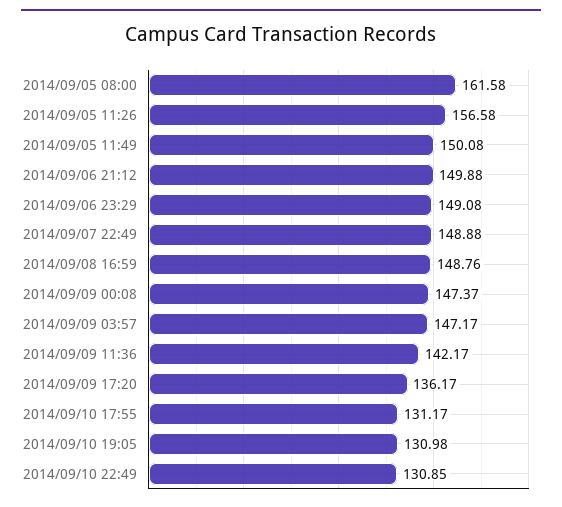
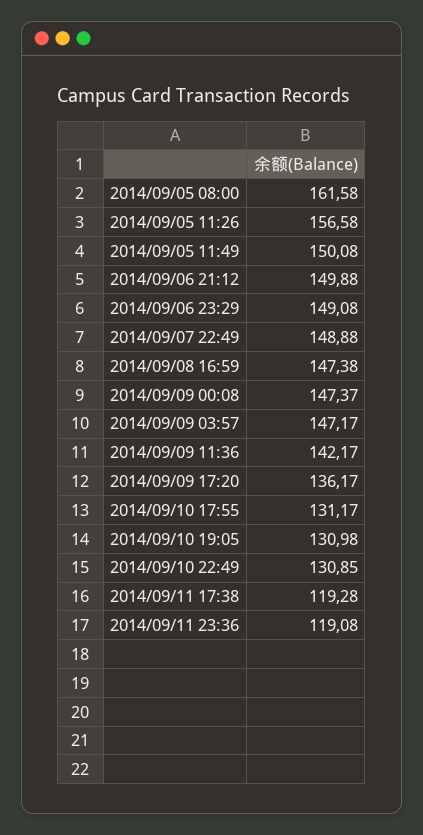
2014/09/08 16:59: 148.76 -> 147.38
2014/09/11 17:38: none -> 119.28
2014/09/11 23:36: none -> 119.08

